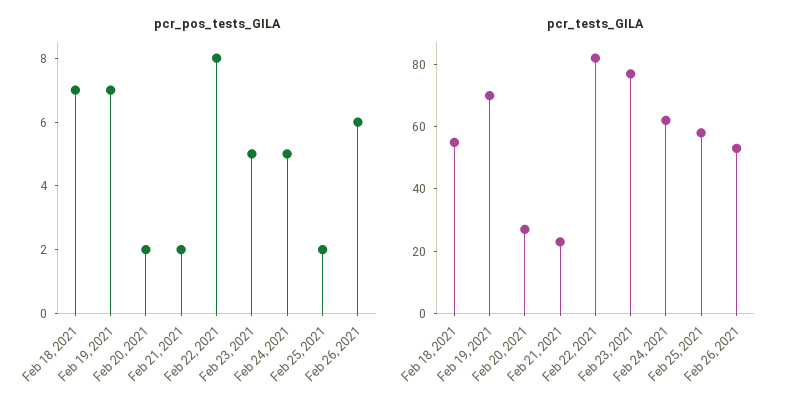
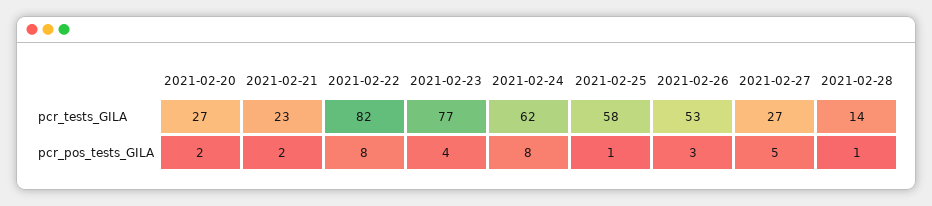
pcr_pos_tests_GILA, Feb 18, 2021: 7 -> none
pcr_pos_tests_GILA, Feb 19, 2021: 7 -> none
pcr_pos_tests_GILA, Feb 23, 2021: 5 -> 4
pcr_pos_tests_GILA, Feb 24, 2021: 5 -> 8
pcr_pos_tests_GILA, Feb 25, 2021: 2 -> 1
pcr_pos_tests_GILA, Feb 26, 2021: 6 -> 3
pcr_tests_GILA, Feb 18, 2021: 55 -> none
pcr_tests_GILA, Feb 19, 2021: 70 -> none
pcr_tests_GILA, 2021-02-27: none -> 27
pcr_tests_GILA, 2021-02-28: none -> 14
pcr_pos_tests_GILA, 2021-02-27: none -> 5
pcr_pos_tests_GILA, 2021-02-28: none -> 1

